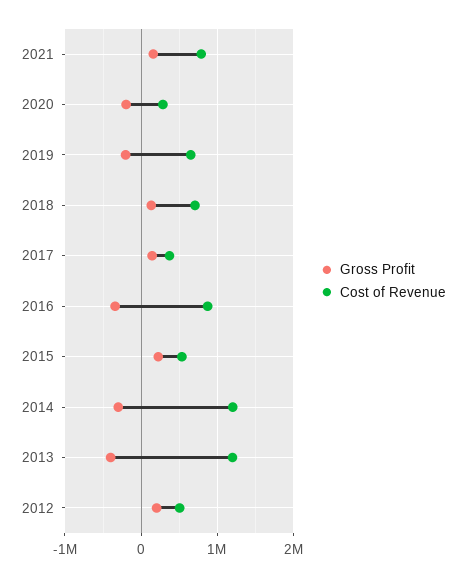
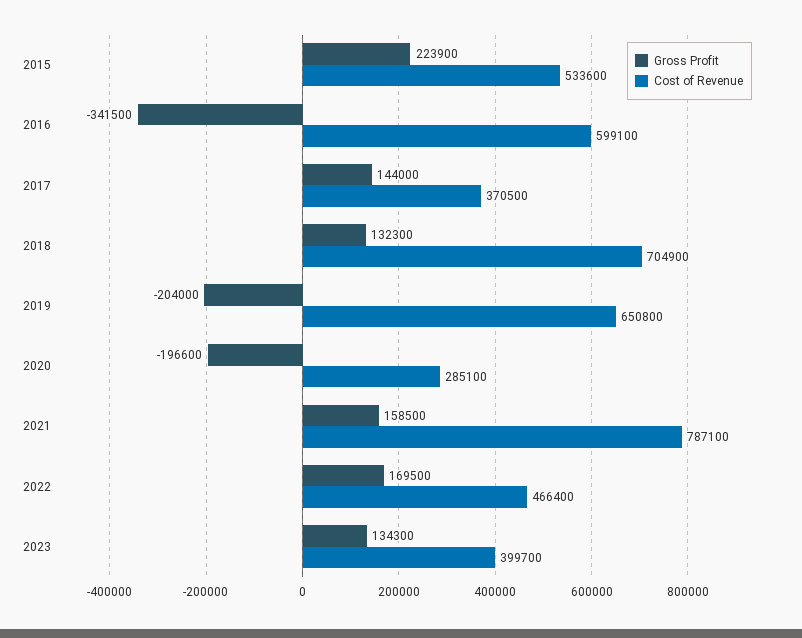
Cost of Revenue, 2016: 900000 -> 599100
Gross Profit, 2014: -300000 -> none
Cost of Revenue, 2014: 1200000 -> none
Gross Profit, 2013: -400000 -> none
Cost of Revenue, 2013: 1200000 -> none
Gross Profit, 2012: 200000 -> none
Cost of Revenue, 2012: 500000 -> none
Gross Profit, 2022: none -> 169500
Cost of Revenue, 2022: none -> 466400
Gross Profit, 2023: none -> 134300
Cost of Revenue, 2023: none -> 399700

